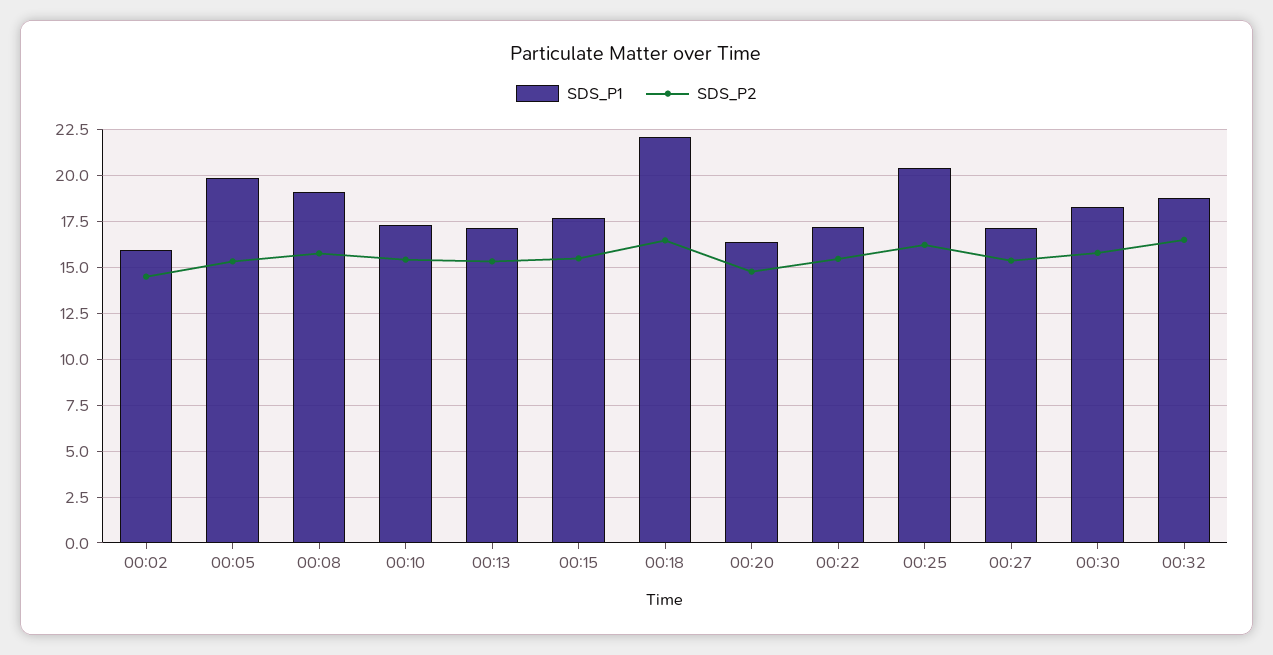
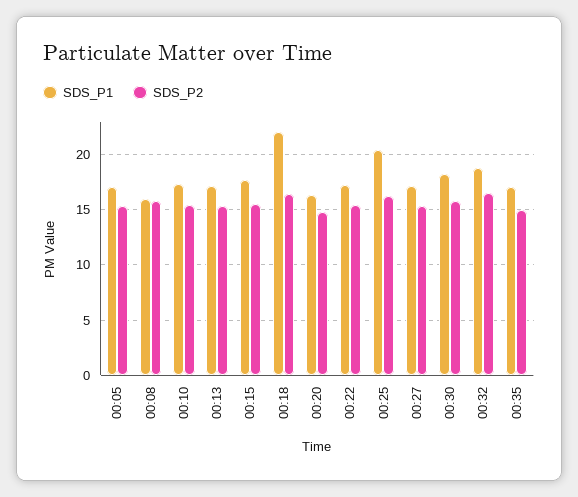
SDS_P1, 00:02: 16 -> none
SDS_P2, 00:02: 14.5 -> none
SDS_P1, 00:05: 20 -> 17
SDS_P1, 00:08: 19 -> 16
SDS_P1, 00:35: none -> 17
SDS_P2, 00:35: none -> 15

